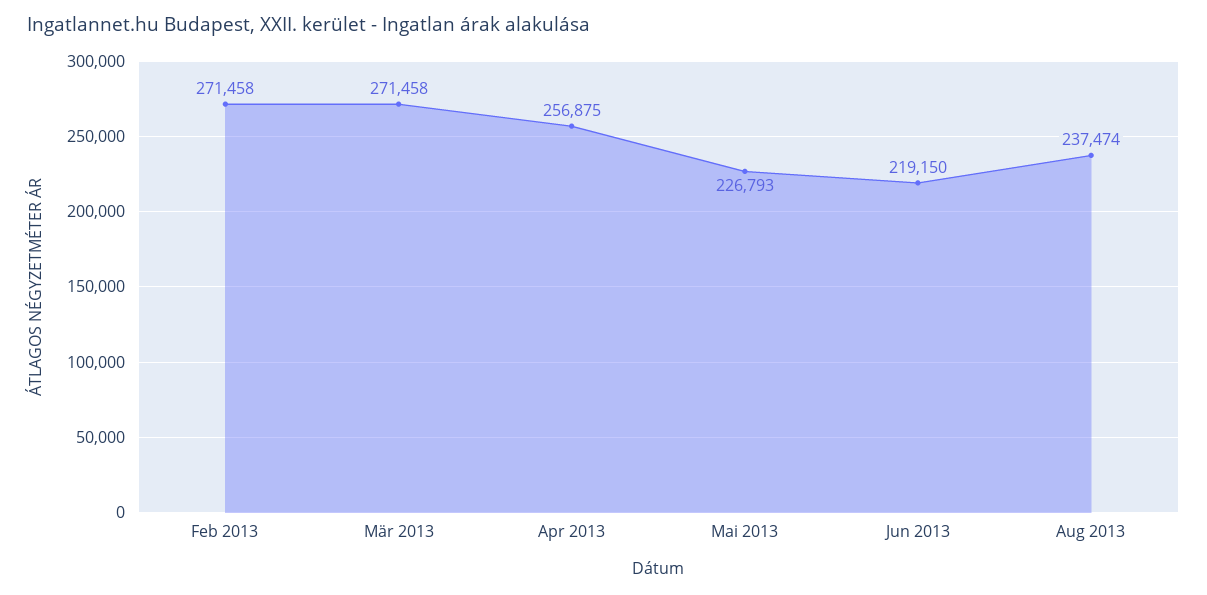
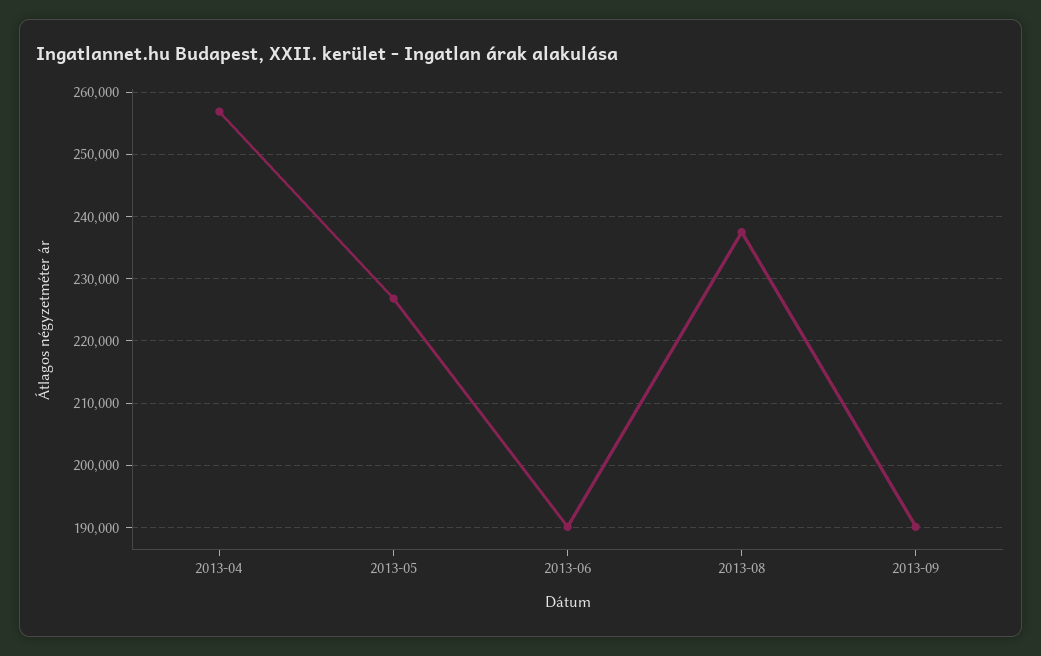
Feb 2013: 271458 -> none
Mär 2013: 271458 -> none
Jun 2013: 219150 -> 190000
2013-09: none -> 190000

